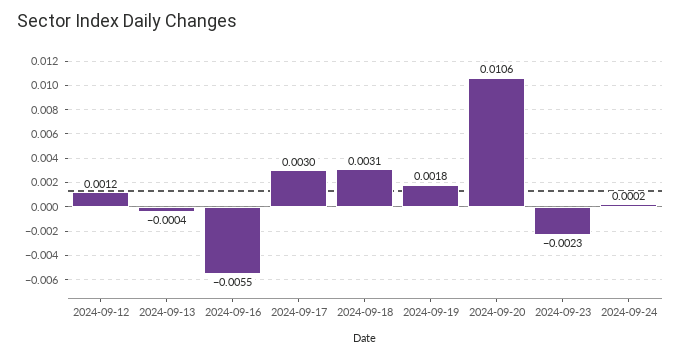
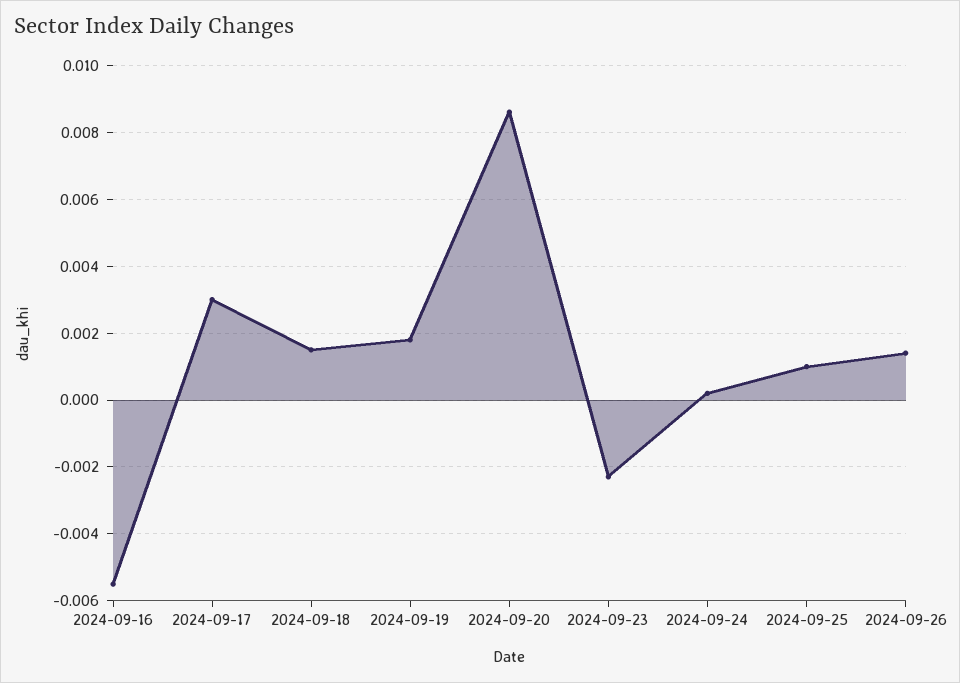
2024-09-12: 0.0012 -> none
2024-09-13: -0.0004 -> none
2024-09-18: 0.0031 -> 0.0015
2024-09-20: 0.0106 -> 0.0085
2024-09-25: none -> 0.001
2024-09-26: none -> 0.0015

